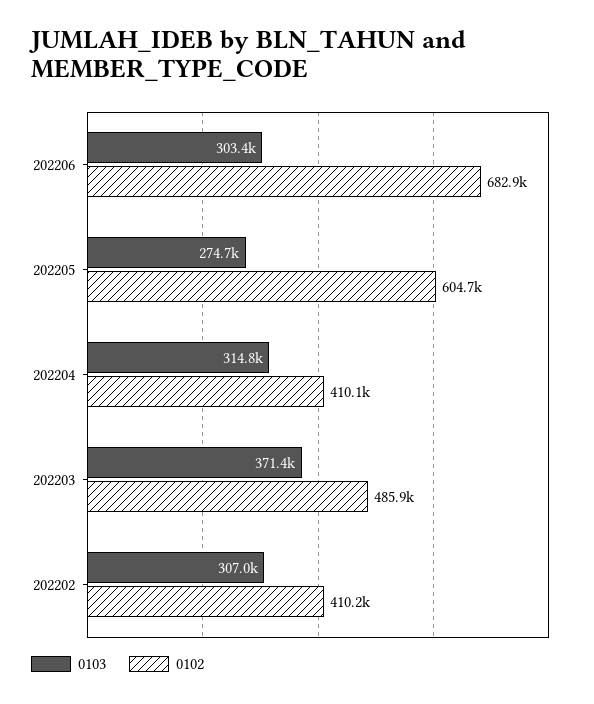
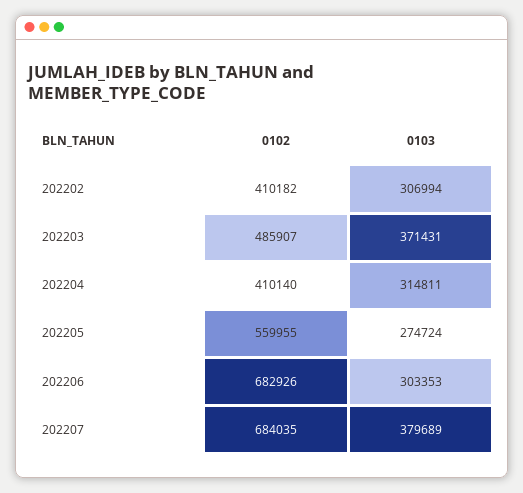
0102, 202205: 604700 -> 559955
0102, 202207: none -> 684035
0103, 202207: none -> 379689

